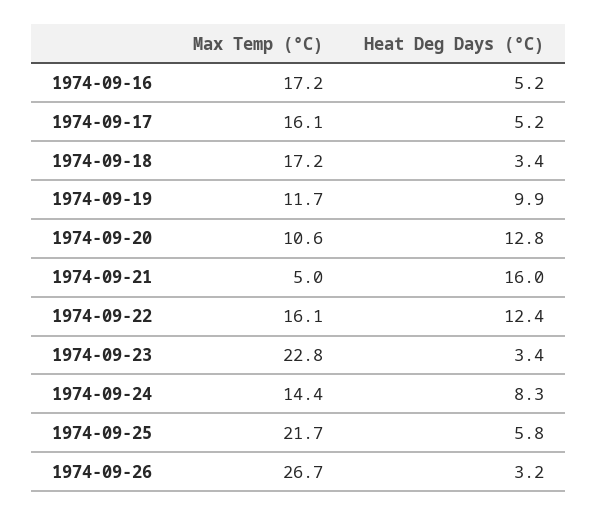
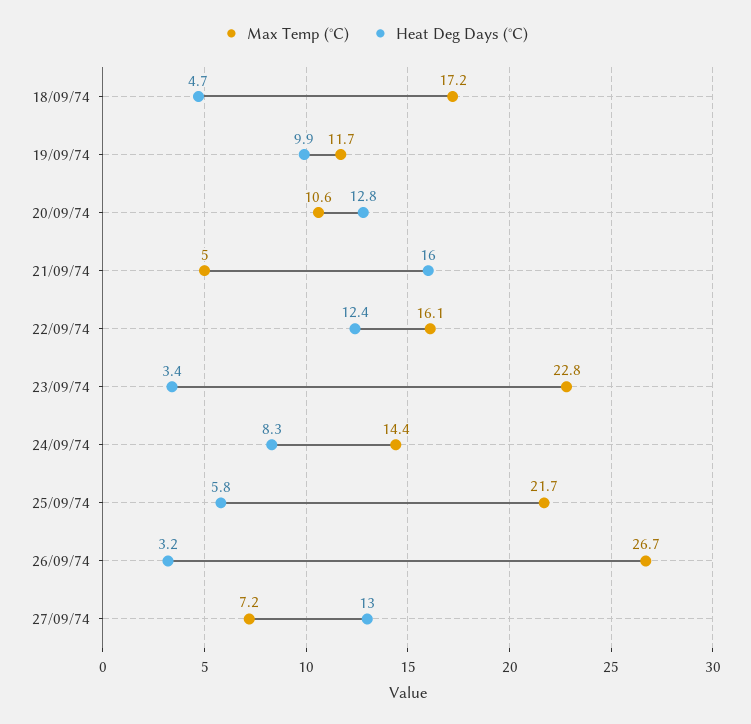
Max Temp (°C), 1974-09-16: 17.2 -> none
Heat Deg Days (°C), 1974-09-16: 5.2 -> none
Max Temp (°C), 1974-09-17: 16.1 -> none
Heat Deg Days (°C), 1974-09-17: 5.2 -> none
Heat Deg Days (°C), 1974-09-18: 3.4 -> 4.7
Max Temp (°C), 27/09/74: none -> 7.2
Heat Deg Days (°C), 27/09/74: none -> 13

